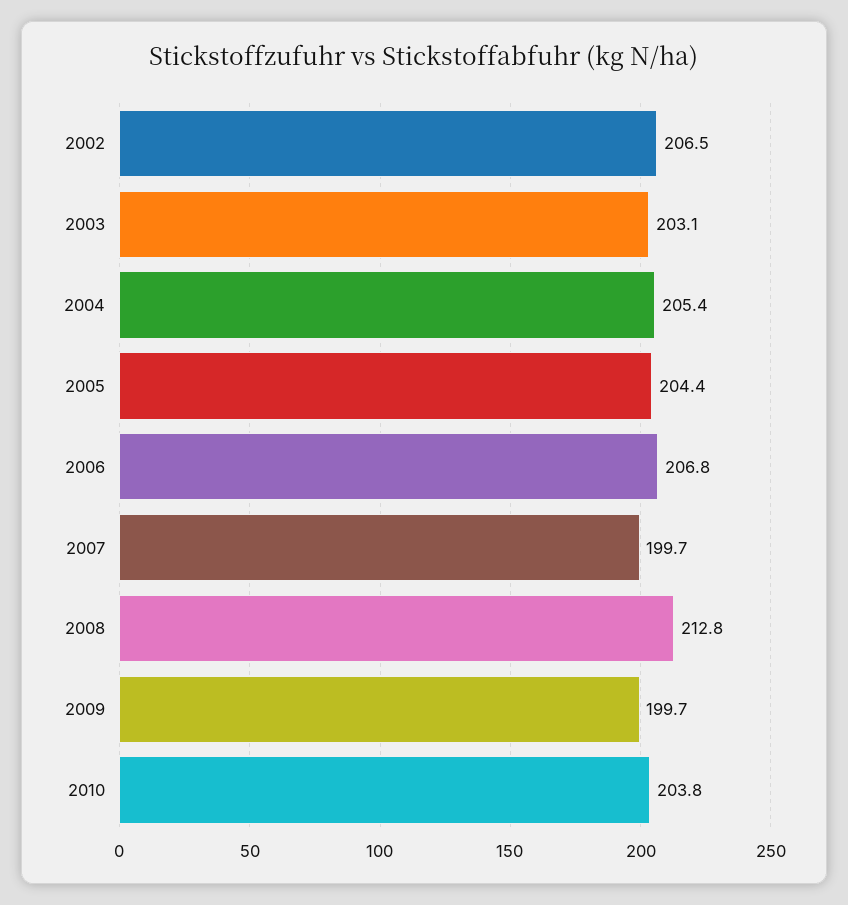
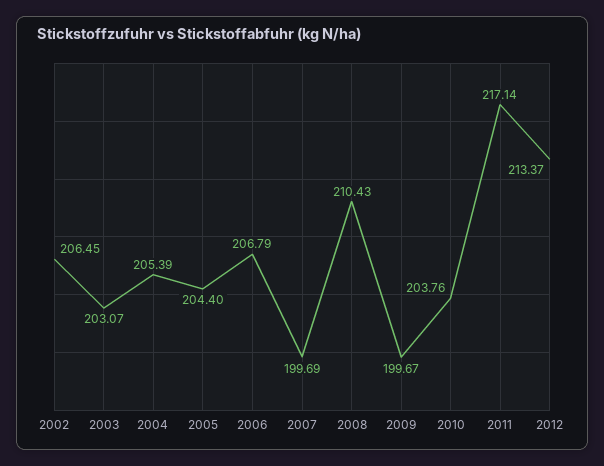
2008: 212.8 -> 210.43
2011: none -> 217.14
2012: none -> 213.37

